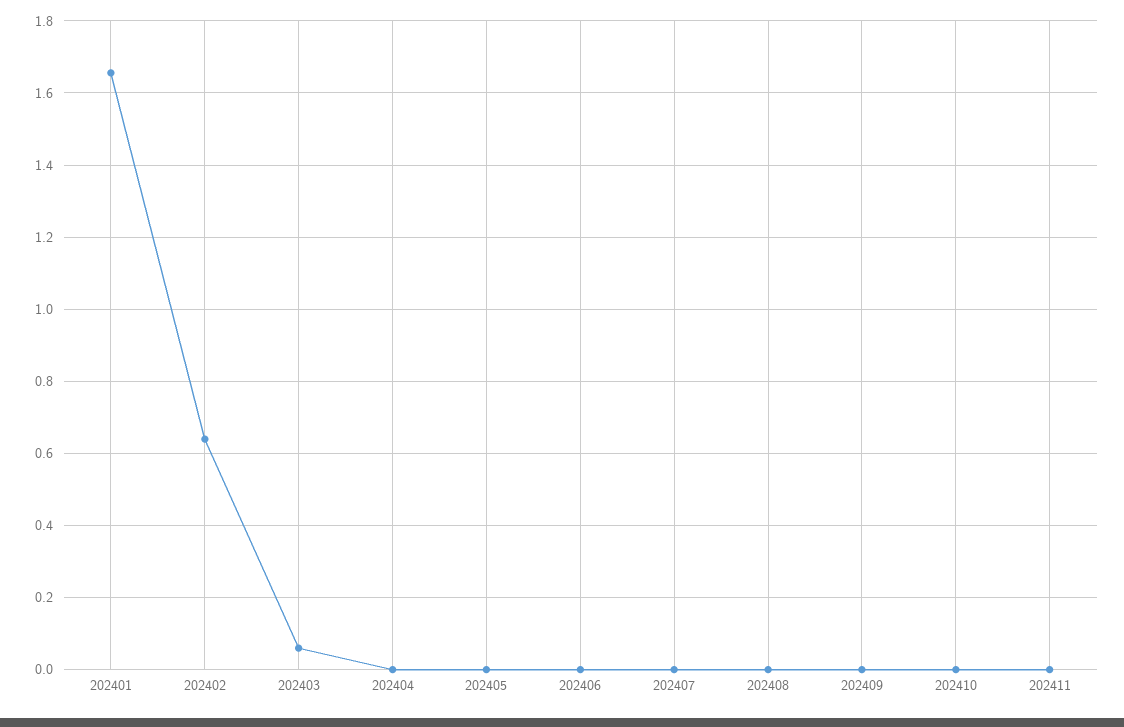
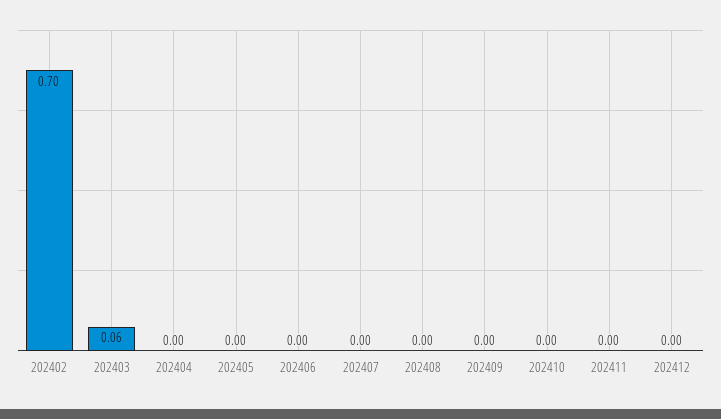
202401: 1.66 -> none
202402: 0.64 -> 0.7
202412: none -> 0

